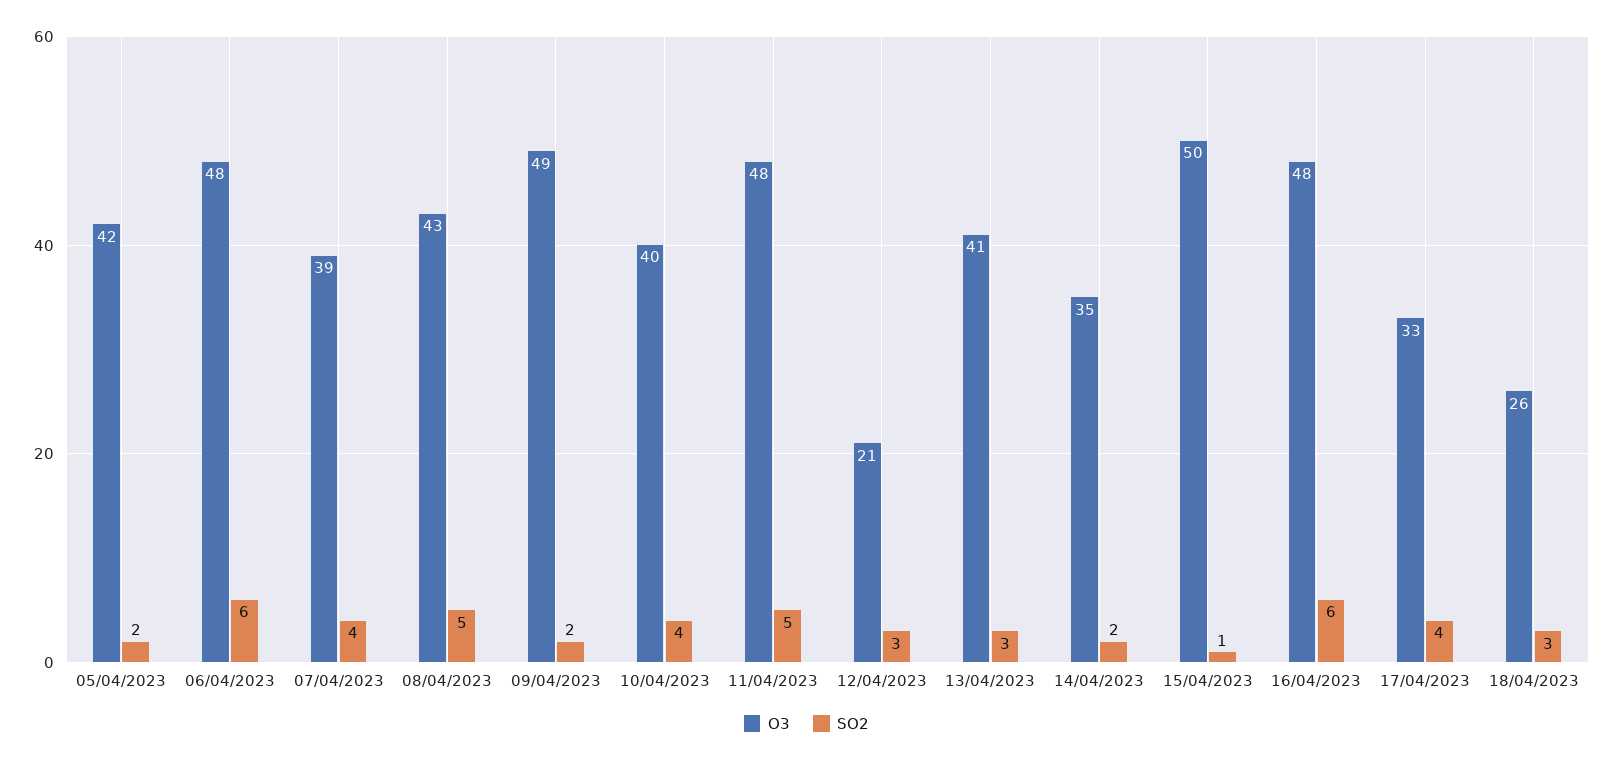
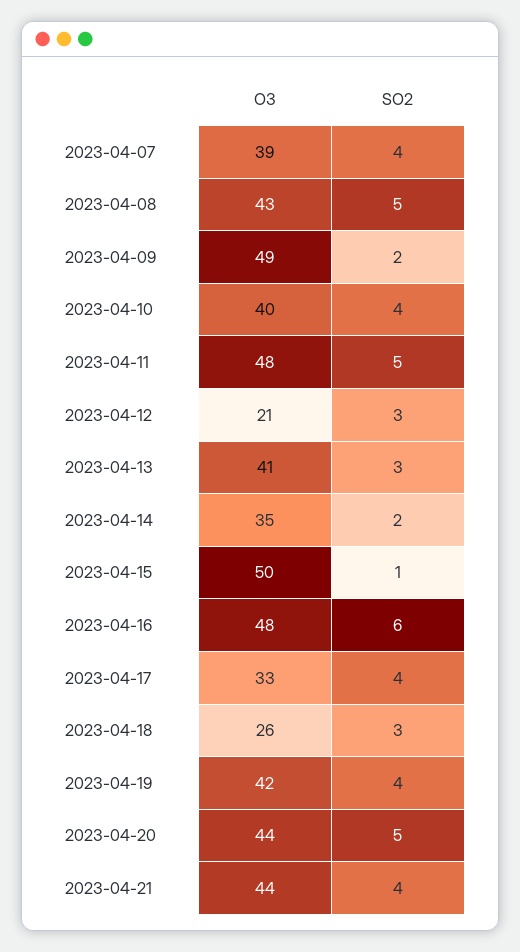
O3, 05/04/2023: 42 -> none
SO2, 05/04/2023: 2 -> none
O3, 06/04/2023: 48 -> none
SO2, 06/04/2023: 6 -> none
O3, 2023-04-19: none -> 42
SO2, 2023-04-19: none -> 4
O3, 2023-04-20: none -> 44
SO2, 2023-04-20: none -> 5
O3, 2023-04-21: none -> 44
SO2, 2023-04-21: none -> 4

